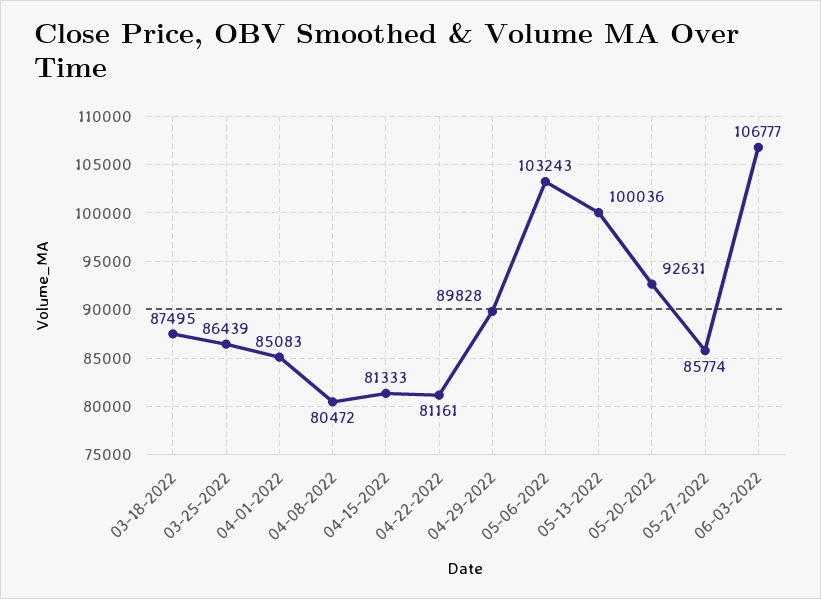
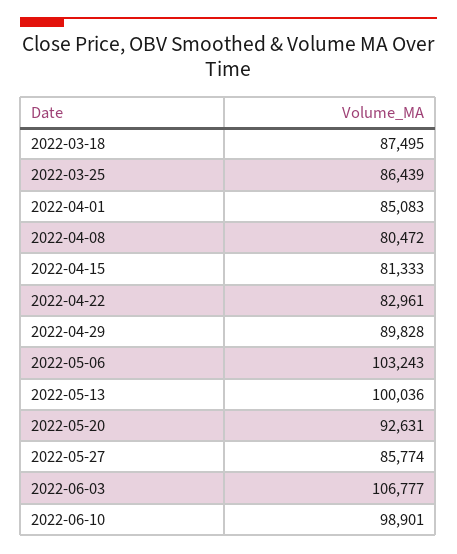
04-22-2022: 81161 -> 82961
2022-06-10: none -> 98901

